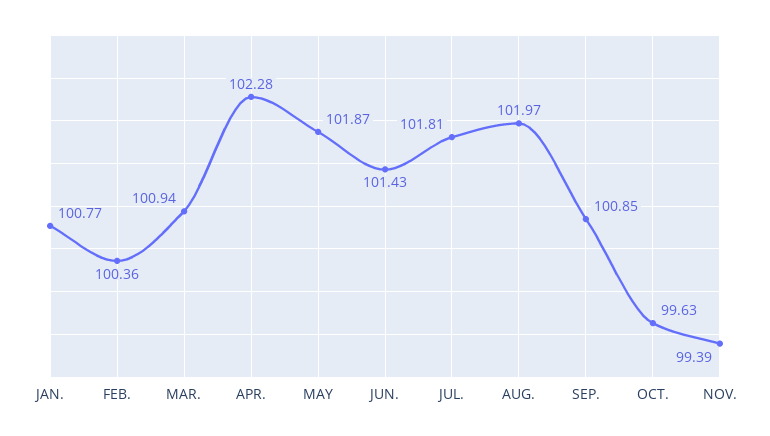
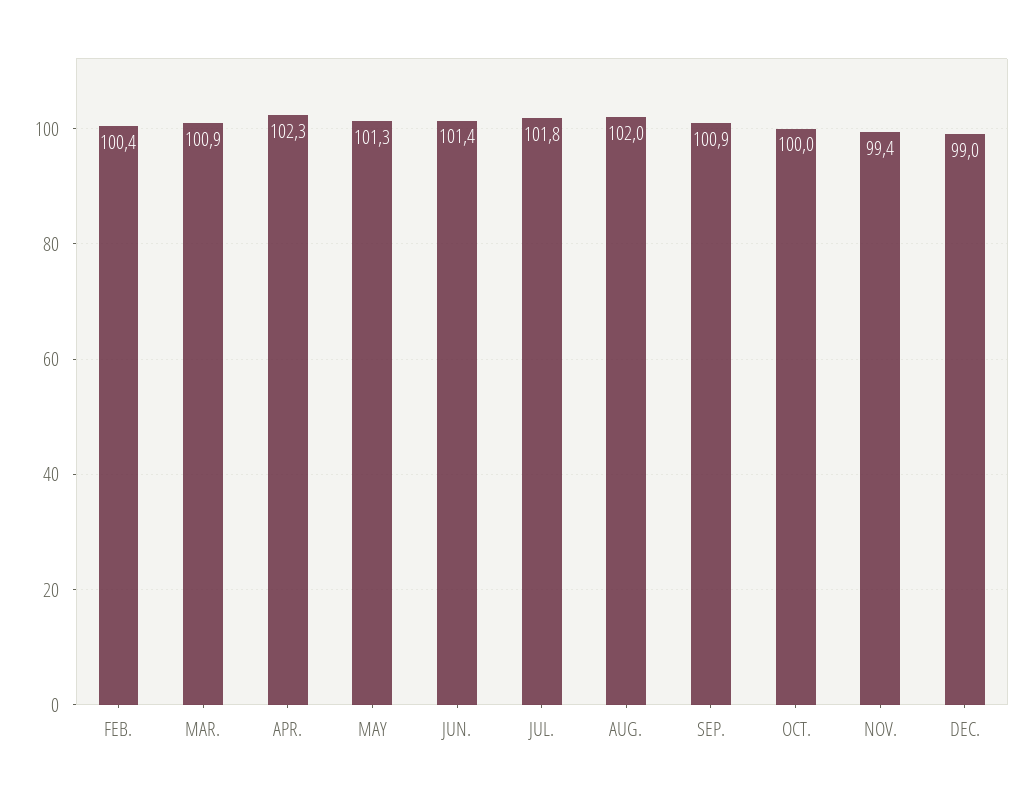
JAN.: 100.77 -> none
MAY: 101.87 -> 101.3
OCT.: 99.63 -> 100
DEC.: none -> 99

